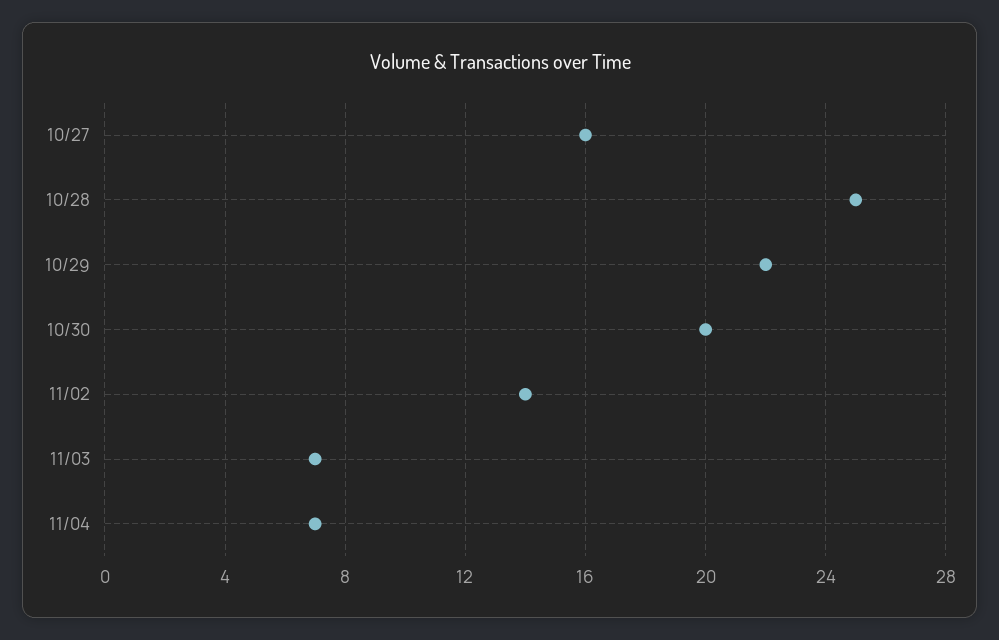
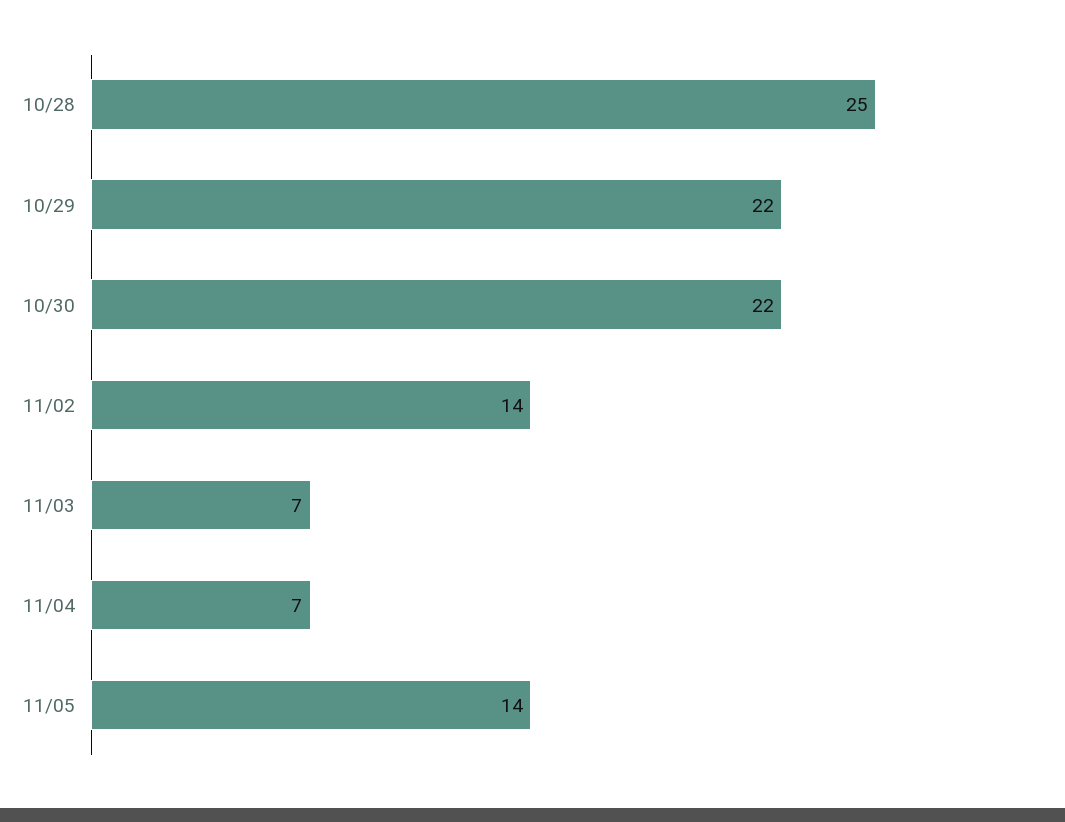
10/27: 16 -> none
10/30: 20 -> 22
11/05: none -> 14

